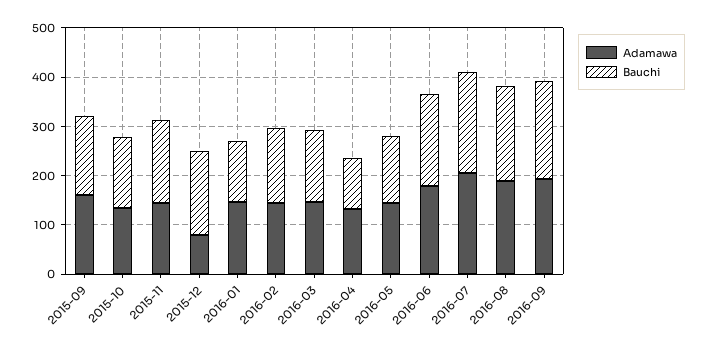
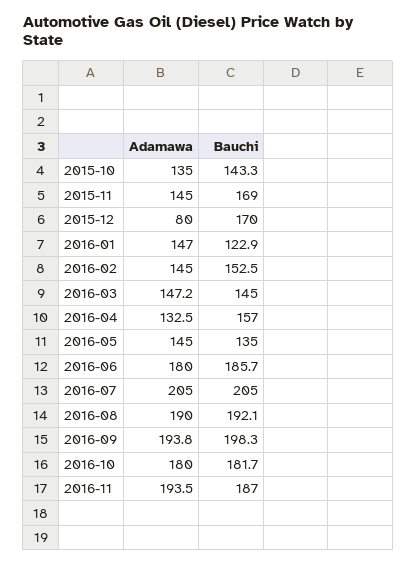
Adamawa, 2015-09: 160 -> none
Bauchi, 2015-09: 160 -> none
Bauchi, 2016-04: 100 -> 157
Adamawa, 2016-10: none -> 180
Bauchi, 2016-10: none -> 181.7
Adamawa, 2016-11: none -> 193.5
Bauchi, 2016-11: none -> 187

